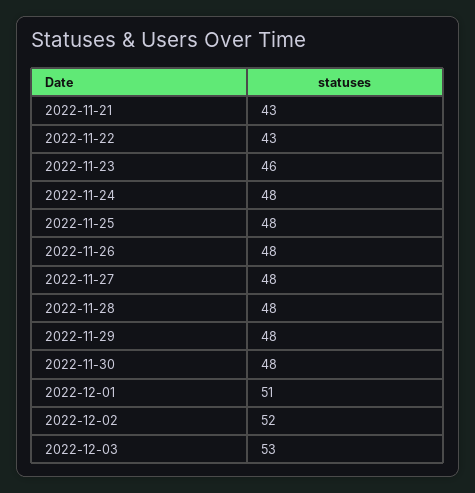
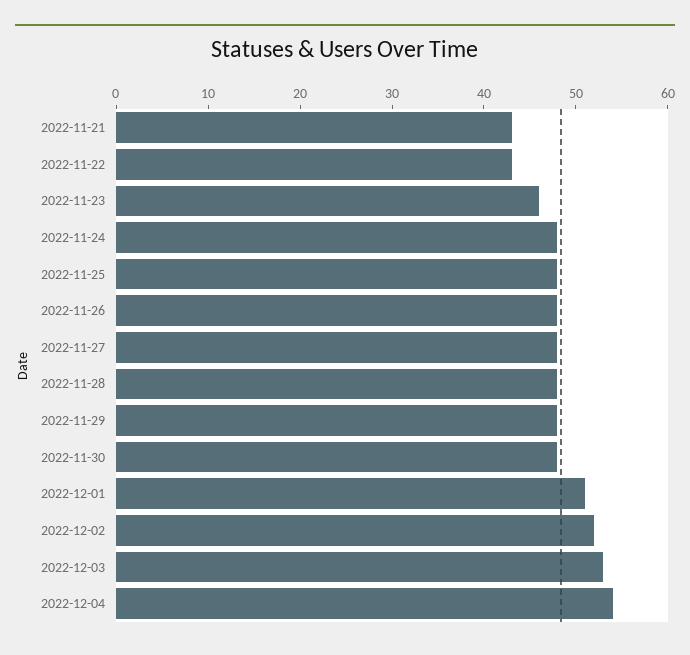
2022-12-04: none -> 54

